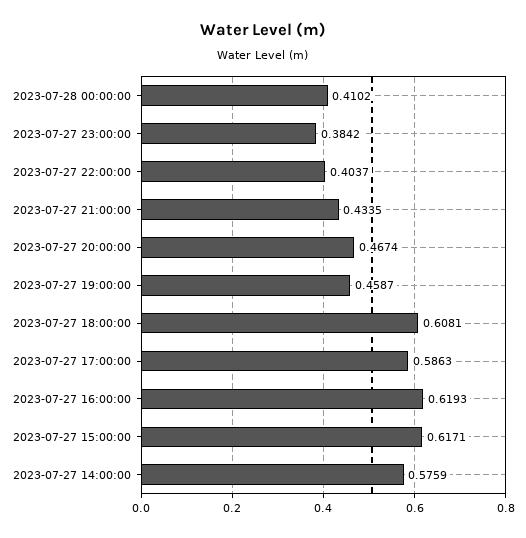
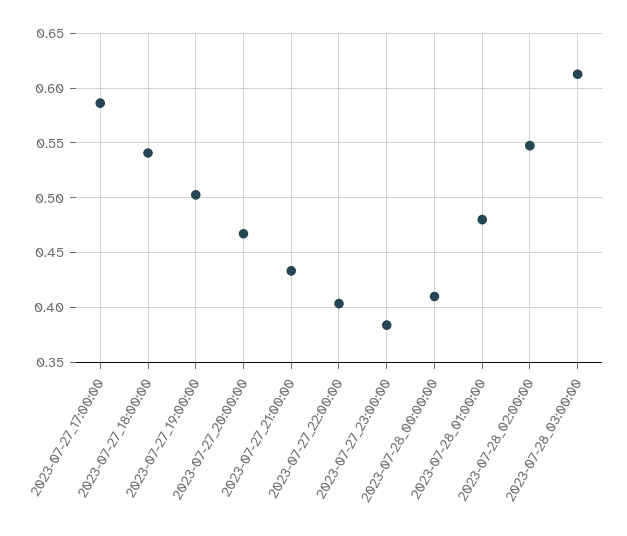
2023-07-27 19:00:00: 0.4587 -> 0.5
2023-07-27 18:00:00: 0.6081 -> 0.54
2023-07-27 16:00:00: 0.6193 -> none
2023-07-27 15:00:00: 0.6171 -> none
2023-07-27 14:00:00: 0.5759 -> none
2023-07-28_01:00:00: none -> 0.48
2023-07-28_02:00:00: none -> 0.55
2023-07-28_03:00:00: none -> 0.61

